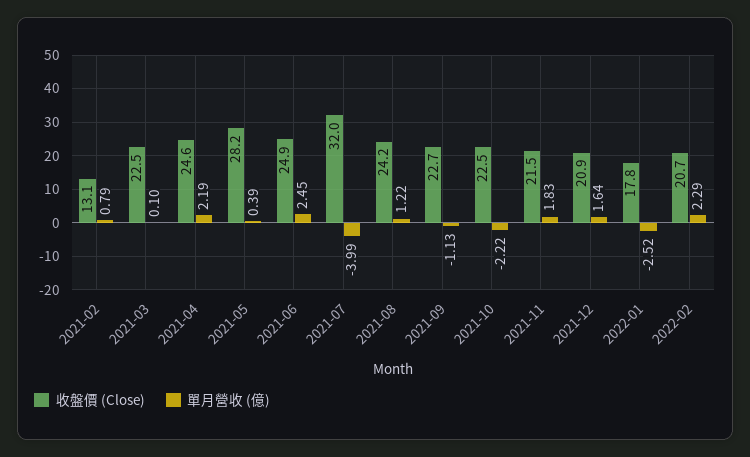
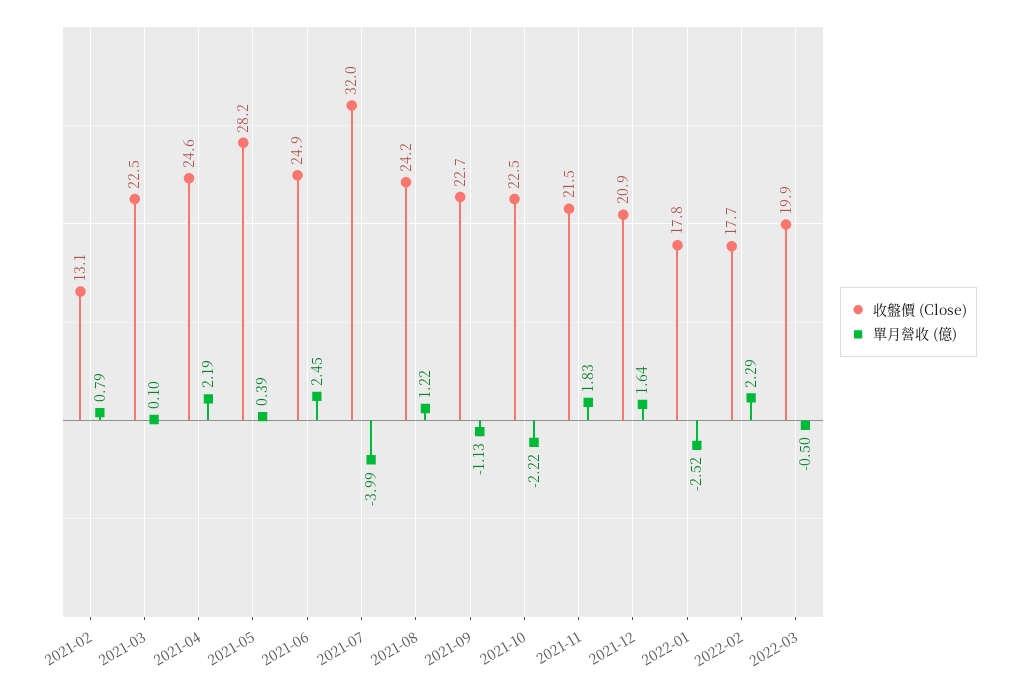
收盤價 (Close), 2022-02: 20.7 -> 17.7
收盤價 (Close), 2022-03: none -> 19.9
單月營收 (億), 2022-03: none -> -0.5

